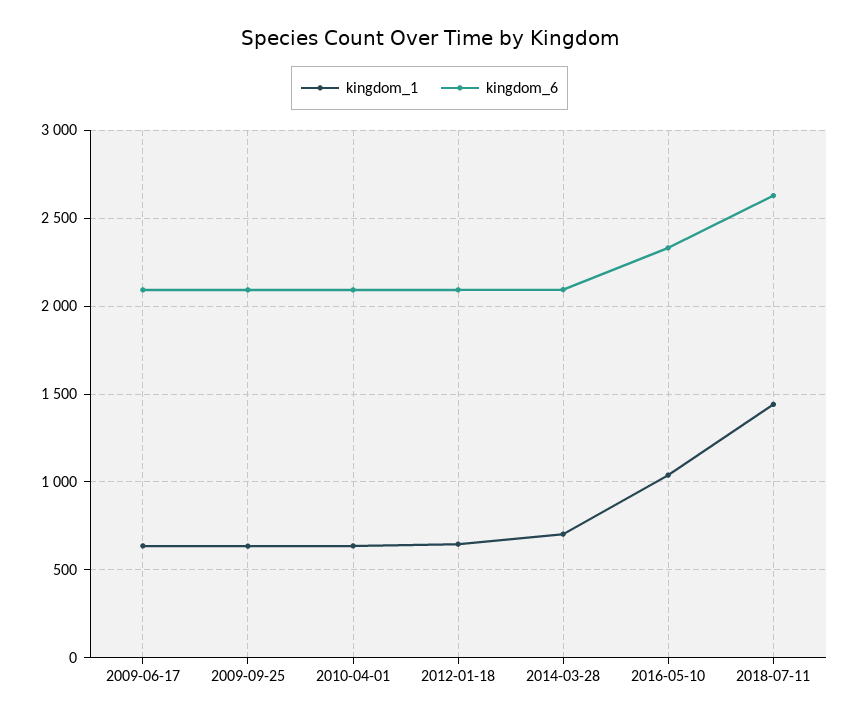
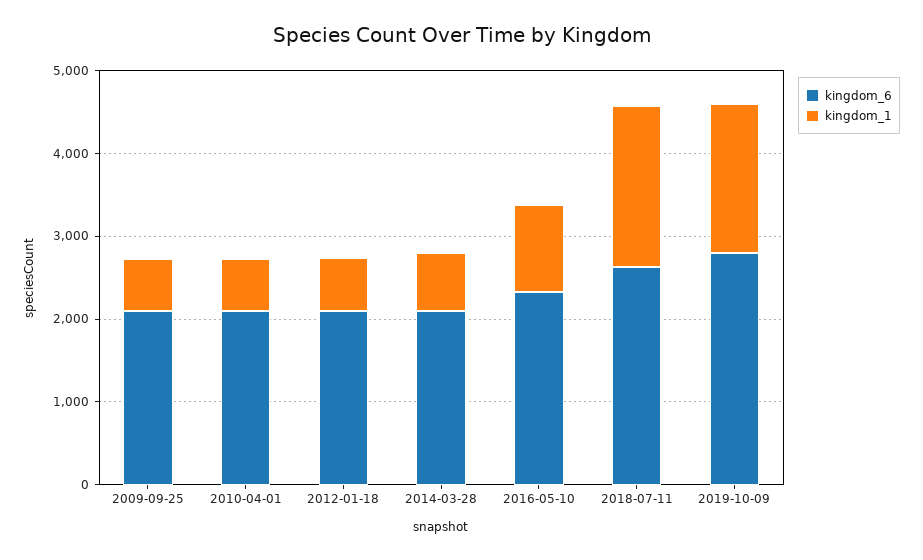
kingdom_1, 2009-06-17: 650 -> none
kingdom_6, 2009-06-17: 2100 -> none
kingdom_1, 2018-07-11: 1450 -> 2000
kingdom_6, 2019-10-09: none -> 2800
kingdom_1, 2019-10-09: none -> 1800

